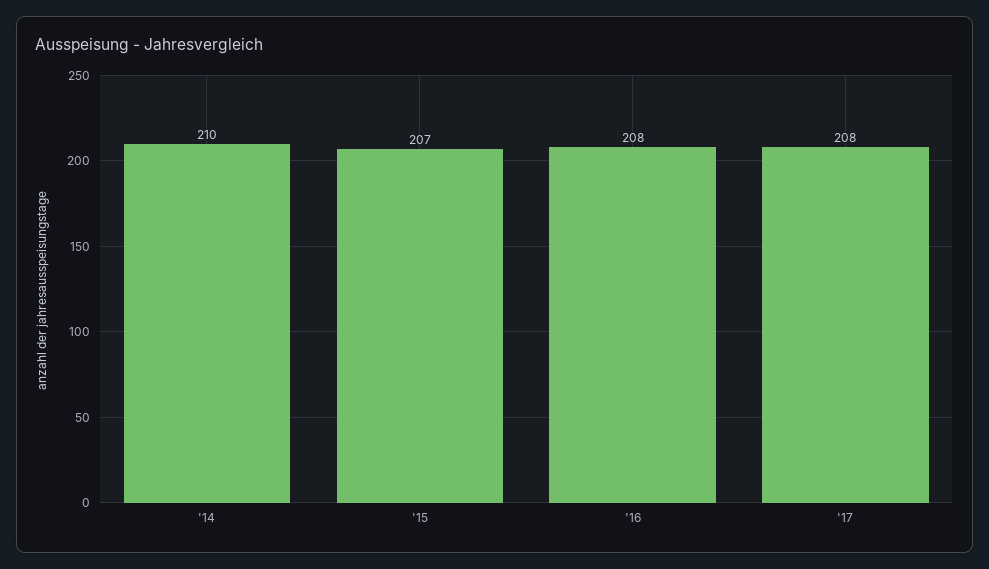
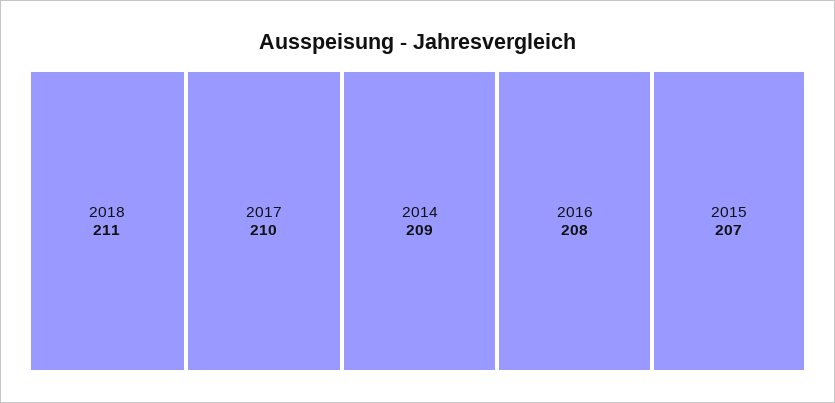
'14: 210 -> 209
'17: 208 -> 210
2018: none -> 211

